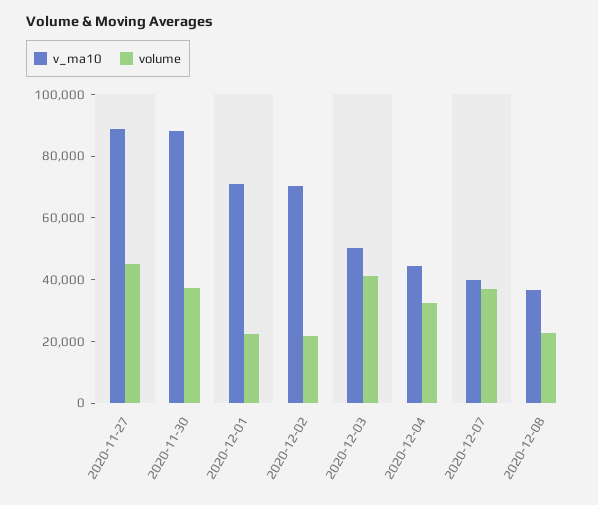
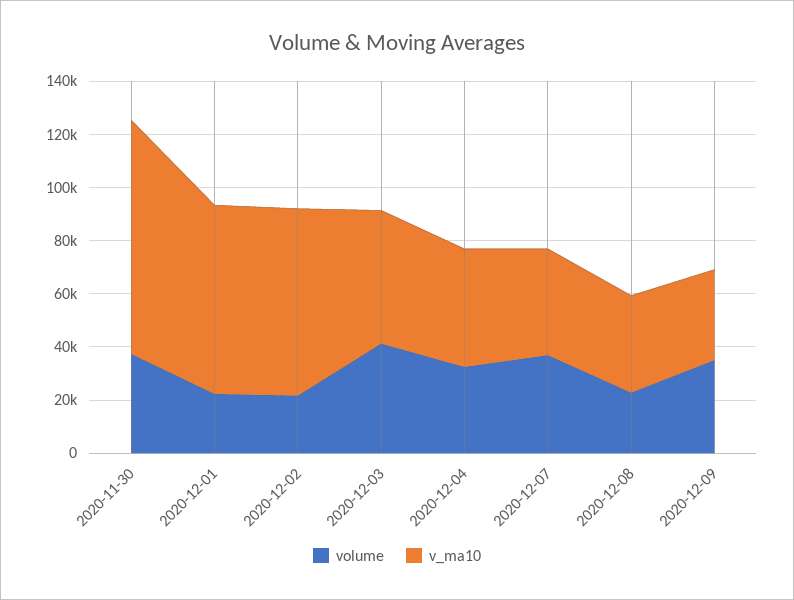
v_ma10, 2020-11-27: 90000 -> none
volume, 2020-11-27: 45000 -> none
volume, 2020-12-09: none -> 35000
v_ma10, 2020-12-09: none -> 35000

